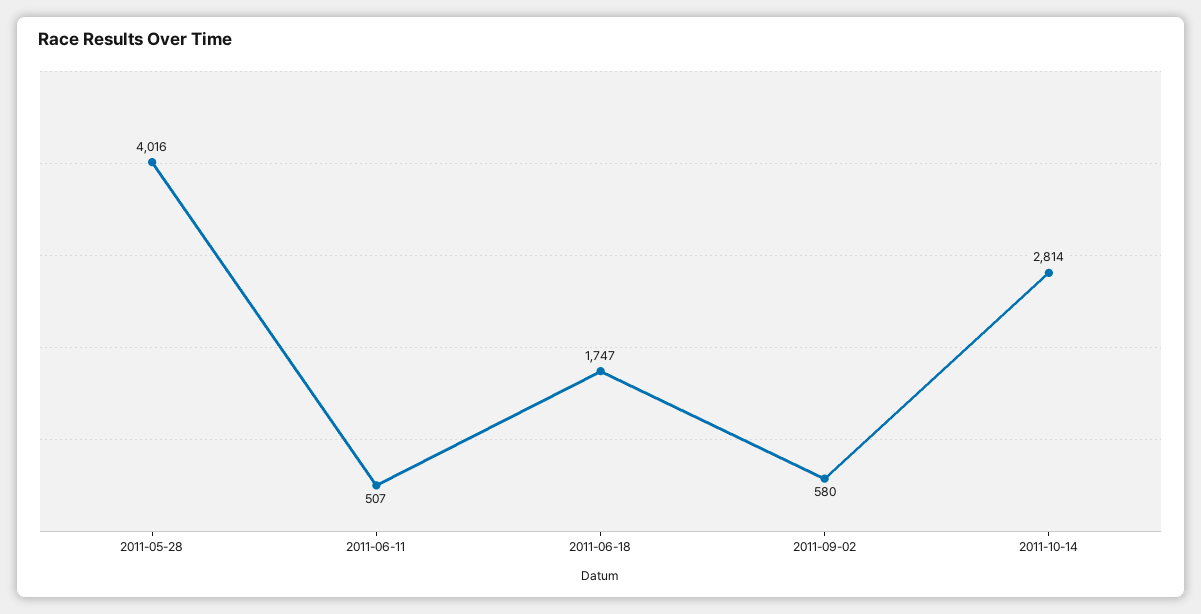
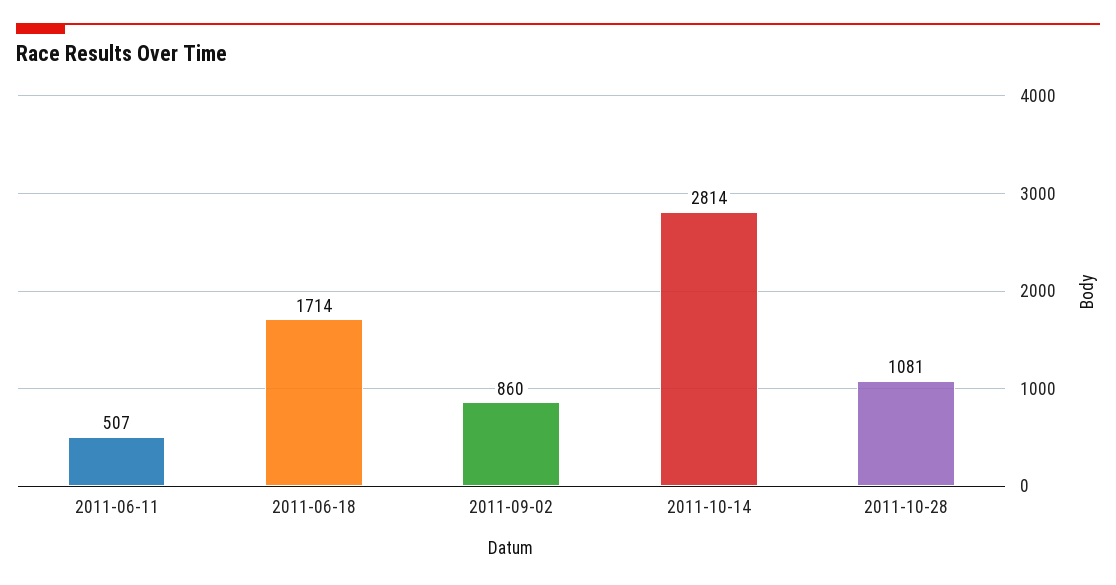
2011-05-28: 4016 -> none
2011-06-18: 1747 -> 1714
2011-09-02: 580 -> 860
2011-10-28: none -> 1081

